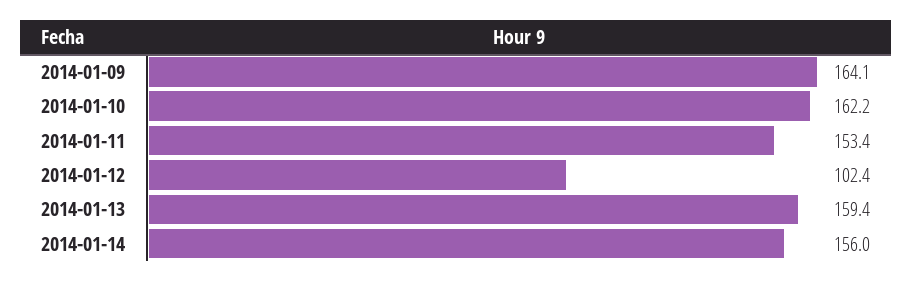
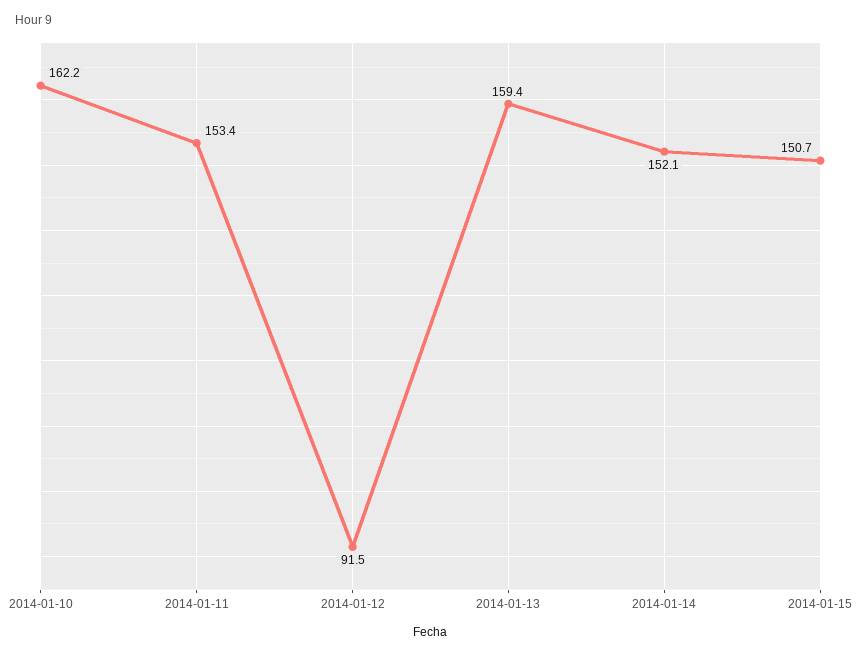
2014-01-09: 164.1 -> none
2014-01-12: 102.4 -> 91.5
2014-01-14: 156 -> 152.1
2014-01-15: none -> 150.7

